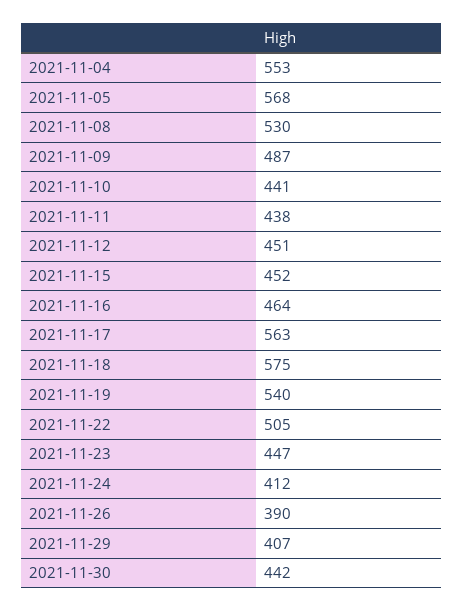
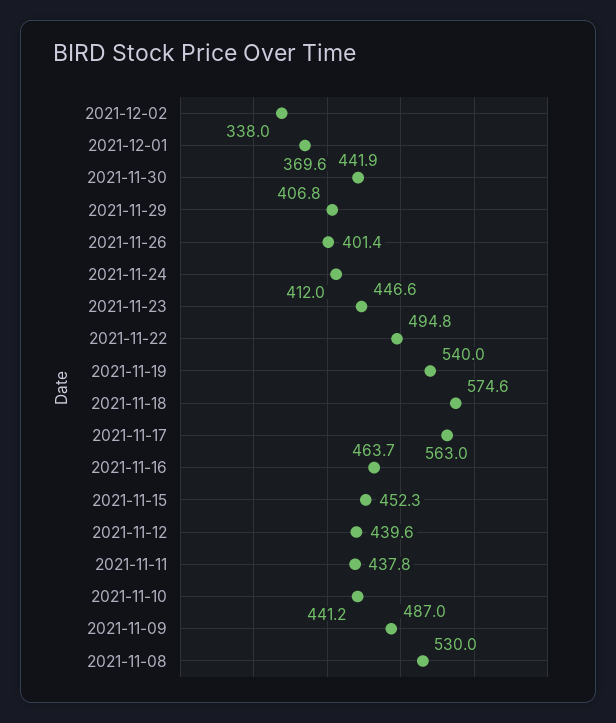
2021-11-04: 553 -> none
2021-11-05: 568 -> none
2021-11-12: 451 -> 439.6
2021-11-22: 505 -> 494.8
2021-11-26: 390 -> 401.4
2021-12-02: none -> 338
2021-12-01: none -> 369.6

